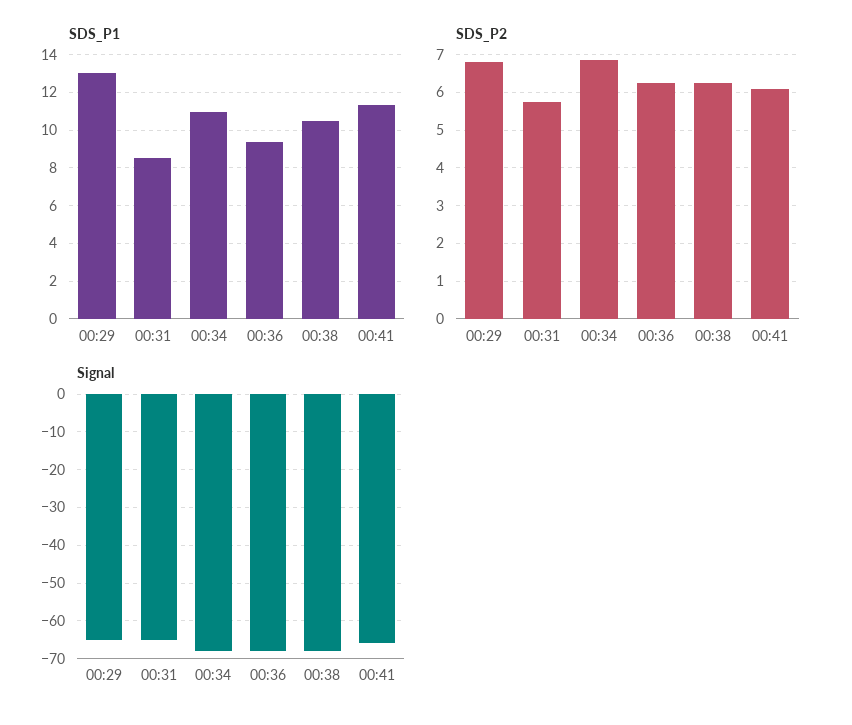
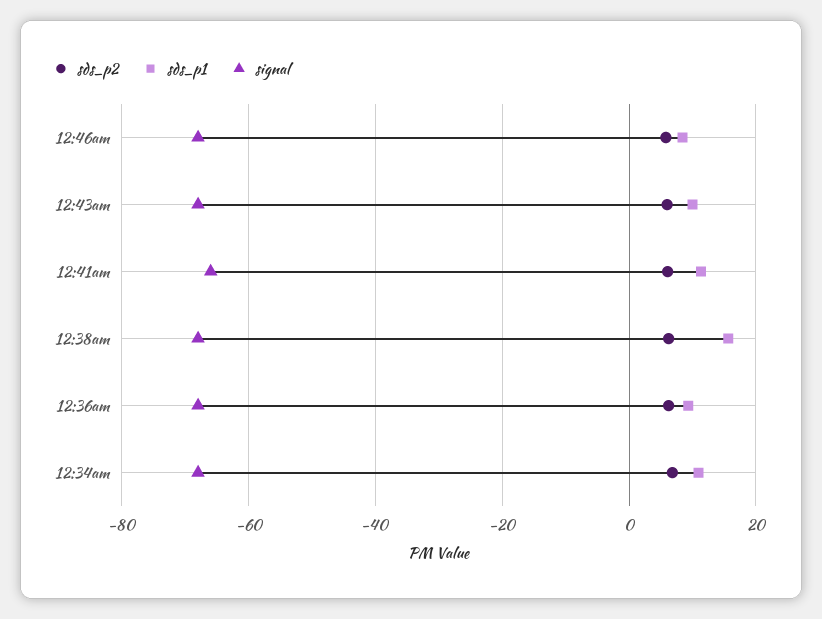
SDS_P1, 00:29: 13 -> none
SDS_P1, 00:31: 8.5 -> none
SDS_P1, 00:38: 10.5 -> 16
SDS_P2, 00:29: 6.8 -> none
SDS_P2, 00:31: 5.8 -> none
Signal, 00:29: -65 -> none
Signal, 00:31: -65 -> none
SDS_P2, 12:46am: none -> 6
SDS_P1, 12:46am: none -> 8
Signal, 12:46am: none -> -68
SDS_P2, 12:43am: none -> 6
SDS_P1, 12:43am: none -> 10
Signal, 12:43am: none -> -68

